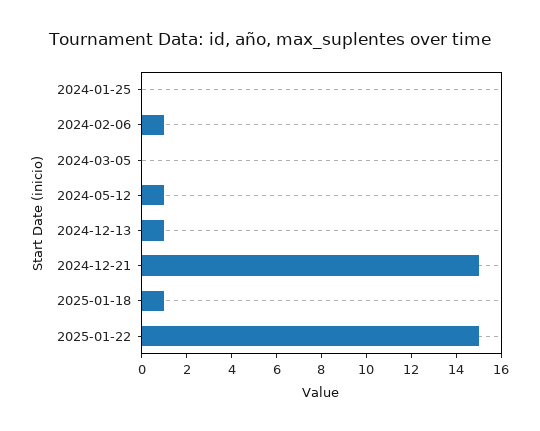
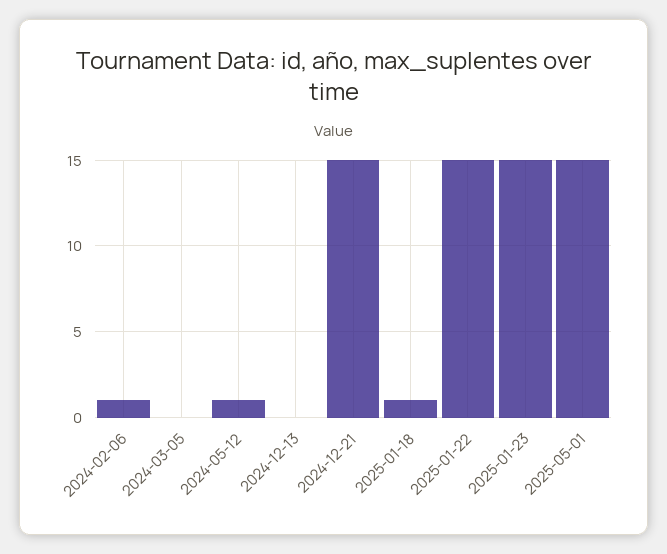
2024-01-25: 0 -> none
2024-12-13: 1 -> 0
2025-01-23: none -> 15
2025-05-01: none -> 15

